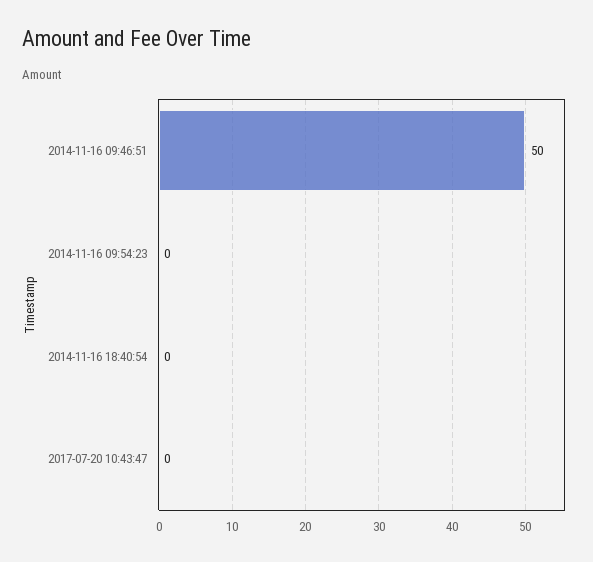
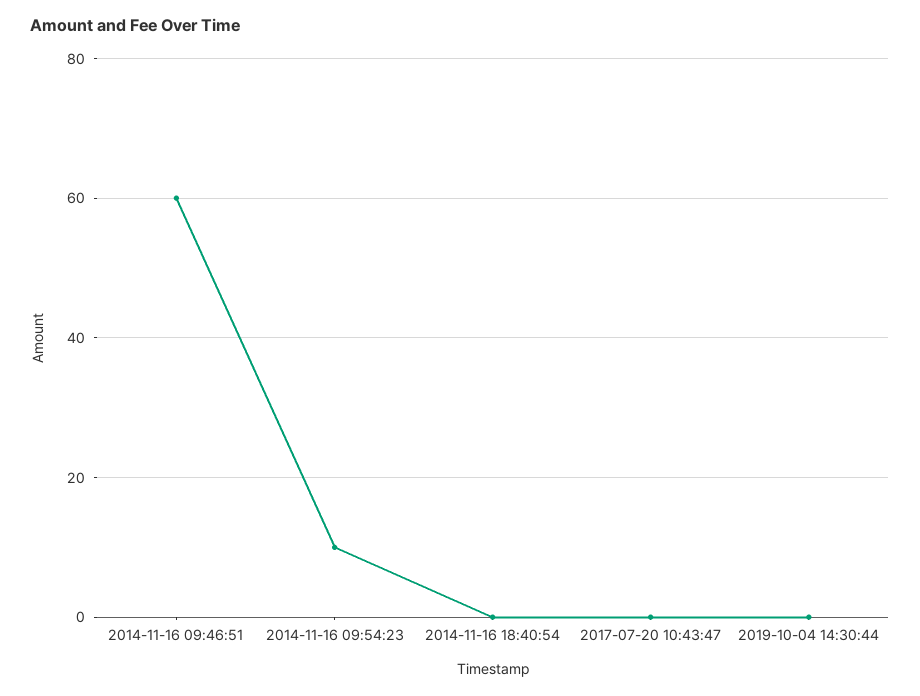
2014-11-16 09:46:51: 50 -> 60
2014-11-16 09:54:23: 0 -> 10
2019-10-04 14:30:44: none -> 0

